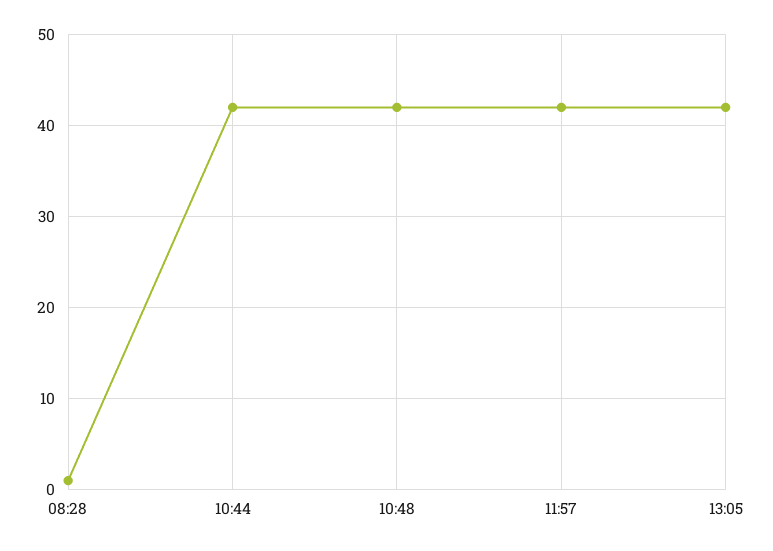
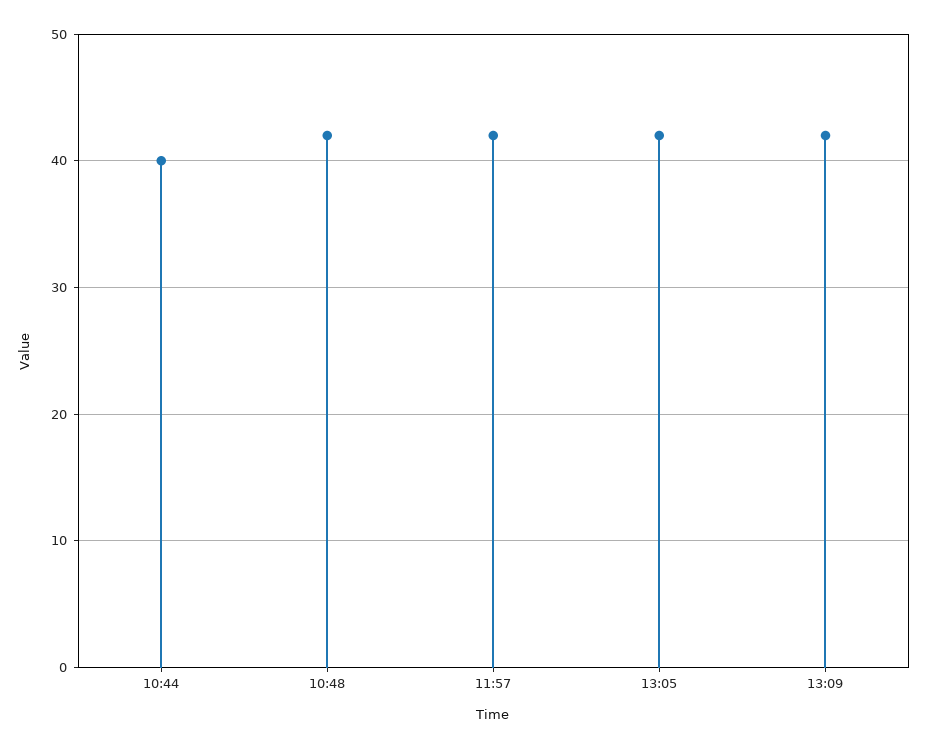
08:28: 1 -> none
10:44: 42 -> 40
13:09: none -> 42

